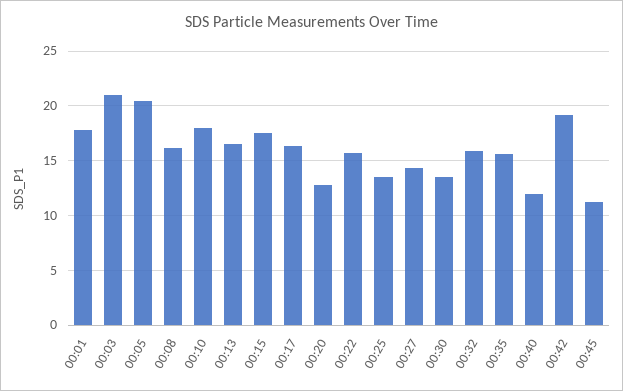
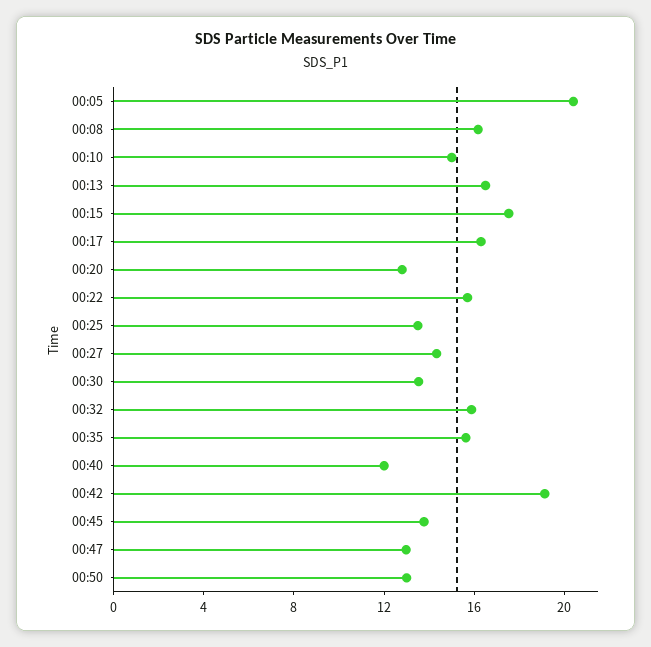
00:01: 18 -> none
00:03: 21 -> none
00:10: 18 -> 15
00:45: 11 -> 14
00:47: none -> 13
00:50: none -> 13

